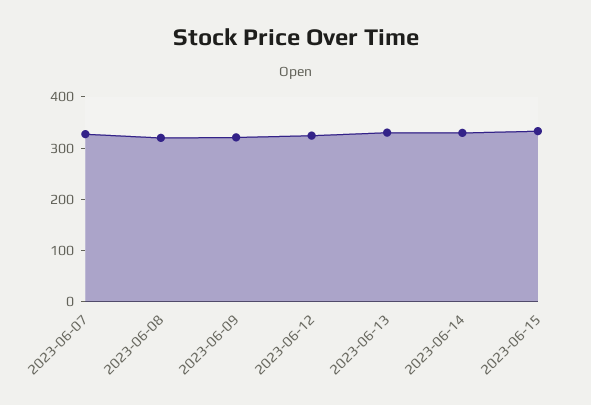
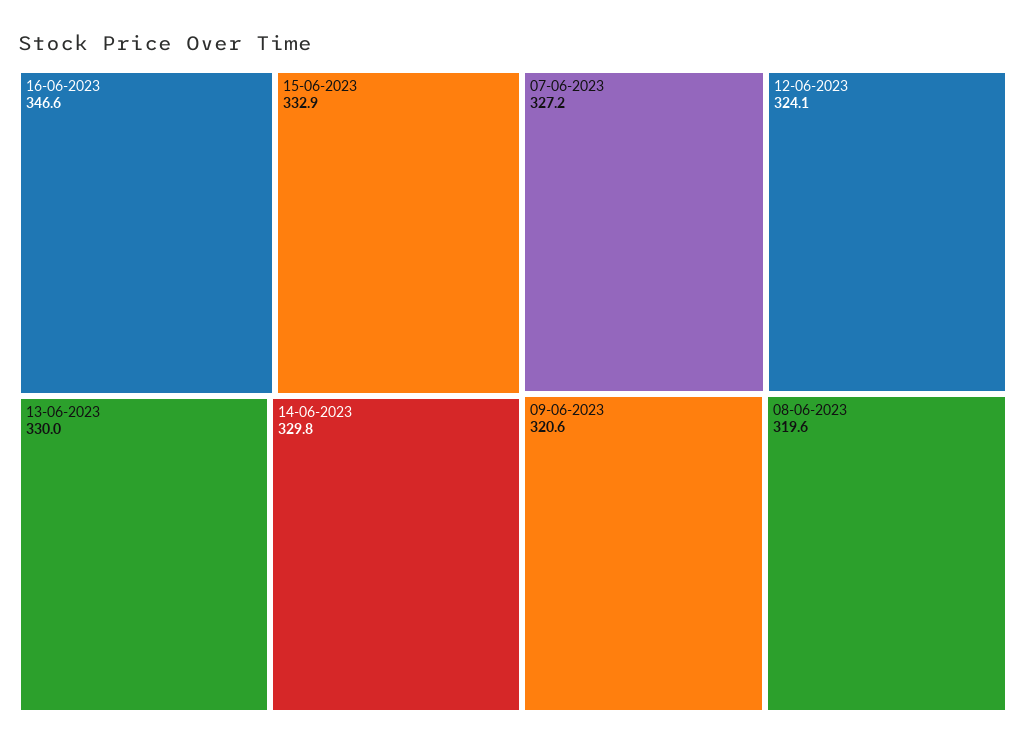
16-06-2023: none -> 346.6

